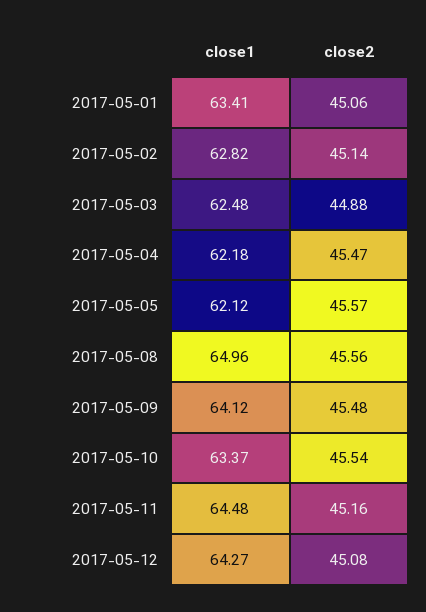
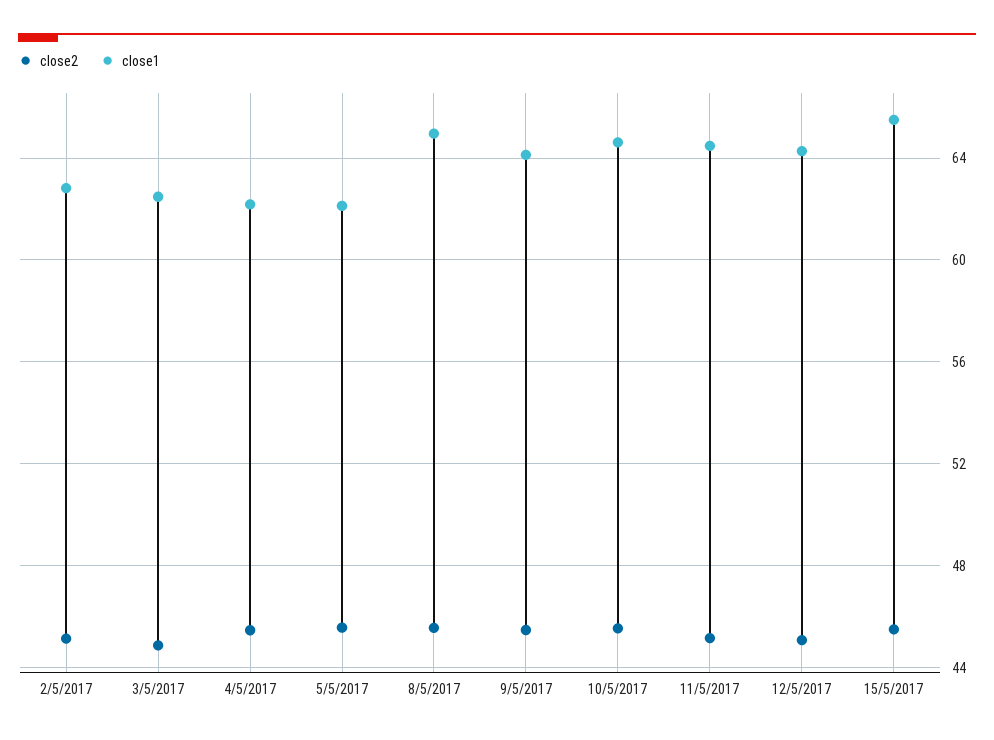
close1, 2017-05-01: 63.41 -> none
close2, 2017-05-01: 45.06 -> none
close1, 2017-05-10: 63.37 -> 64.5
close2, 15/5/2017: none -> 45.5
close1, 15/5/2017: none -> 65.5

